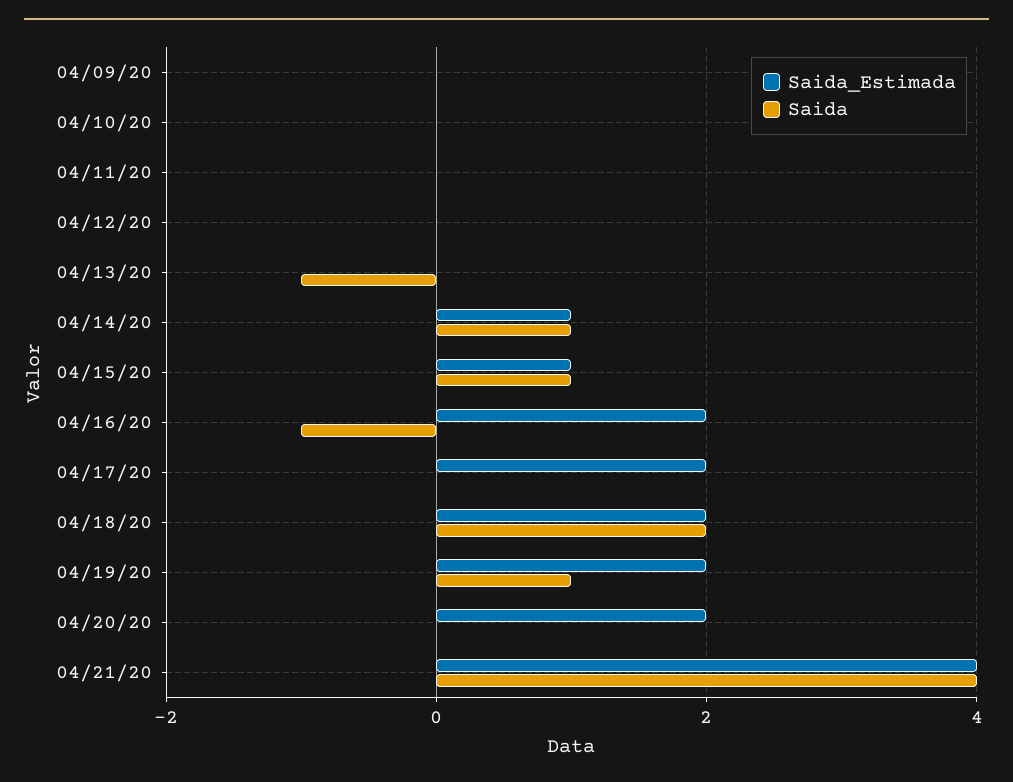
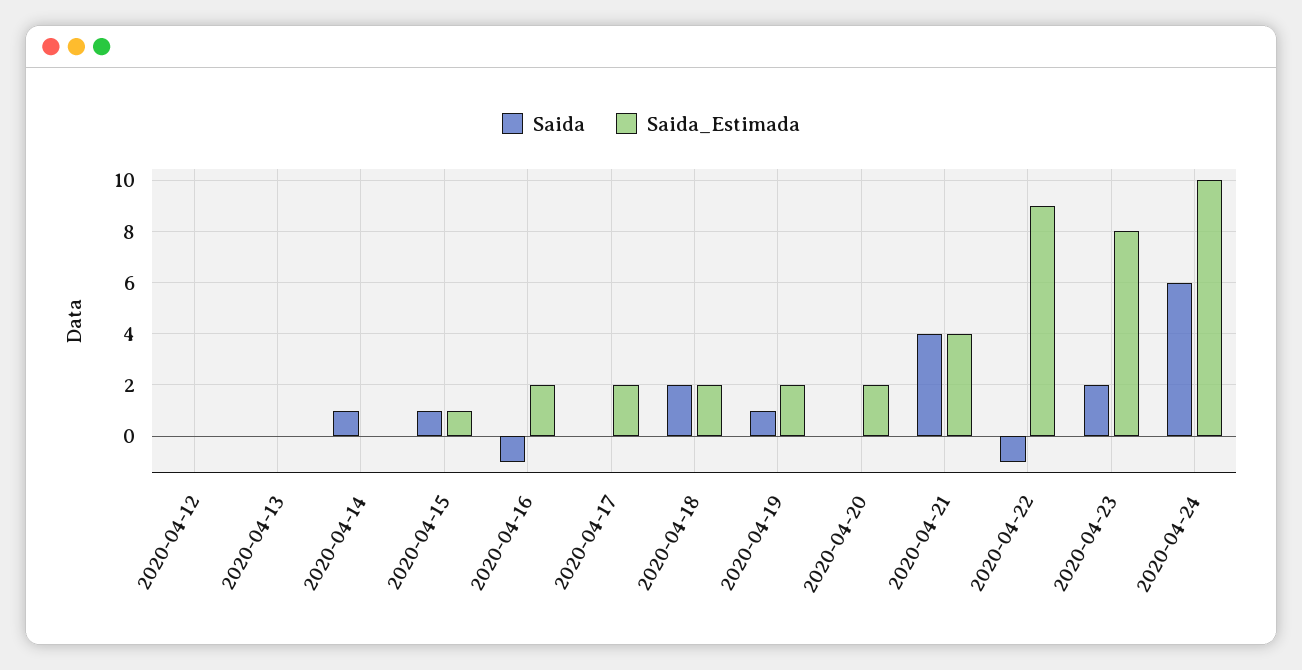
Saida_Estimada, 04/09/20: 0 -> none
Saida, 04/09/20: 0 -> none
Saida_Estimada, 04/10/20: 0 -> none
Saida, 04/10/20: 0 -> none
Saida_Estimada, 04/11/20: 0 -> none
Saida, 04/11/20: 0 -> none
Saida, 04/13/20: -1 -> 0
Saida_Estimada, 04/14/20: 1 -> 0
Saida, 2020-04-22: none -> -1
Saida_Estimada, 2020-04-22: none -> 9
Saida, 2020-04-23: none -> 2
Saida_Estimada, 2020-04-23: none -> 8
Saida, 2020-04-24: none -> 6
Saida_Estimada, 2020-04-24: none -> 10

